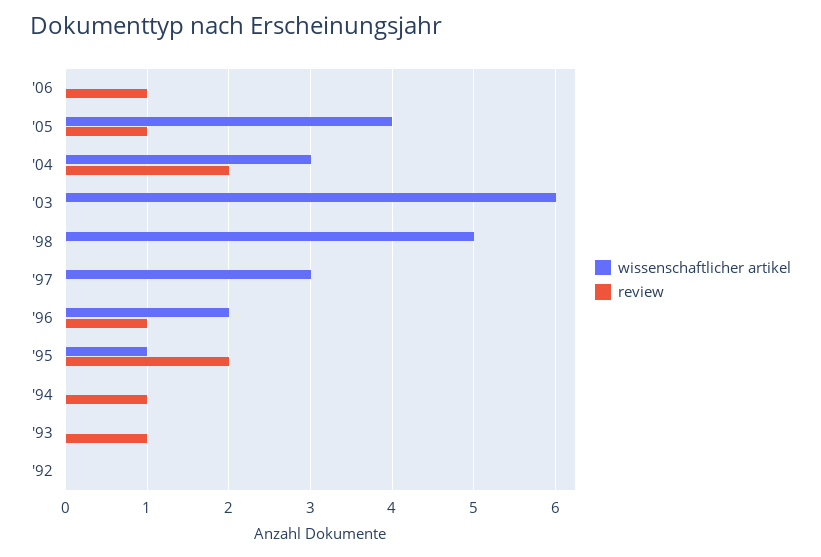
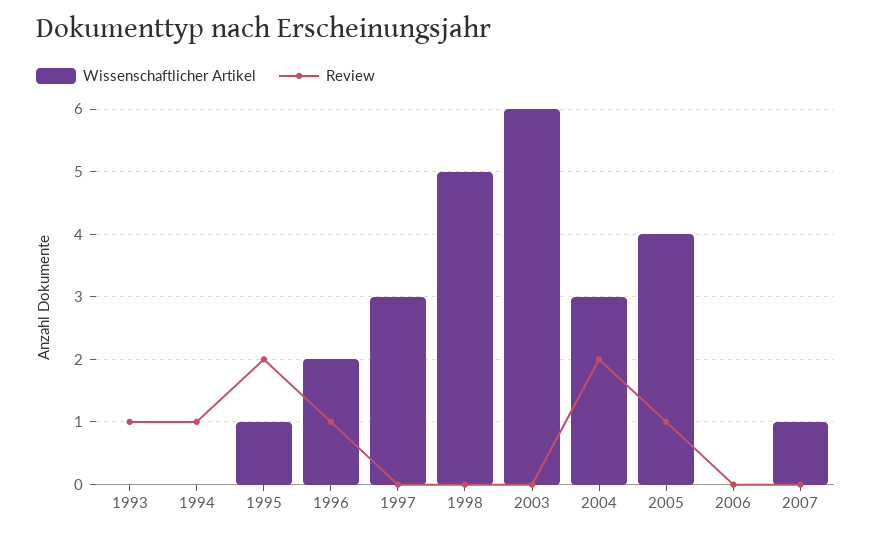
review, '06: 1 -> 0
wissenschaftlicher artikel, '92: 0 -> none
review, '92: 0 -> none
wissenschaftlicher artikel, 2007: none -> 1
review, 2007: none -> 0

